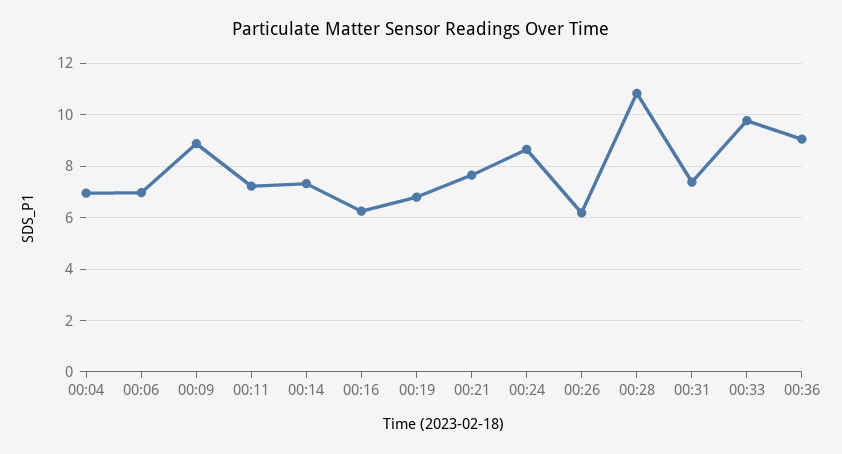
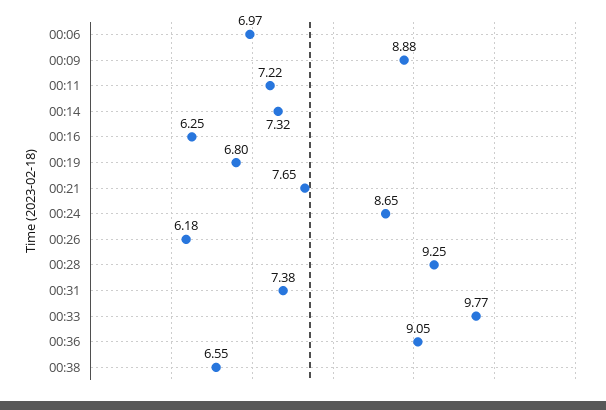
00:04: 7 -> none
00:28: 10.75 -> 9.25
00:38: none -> 6.55

